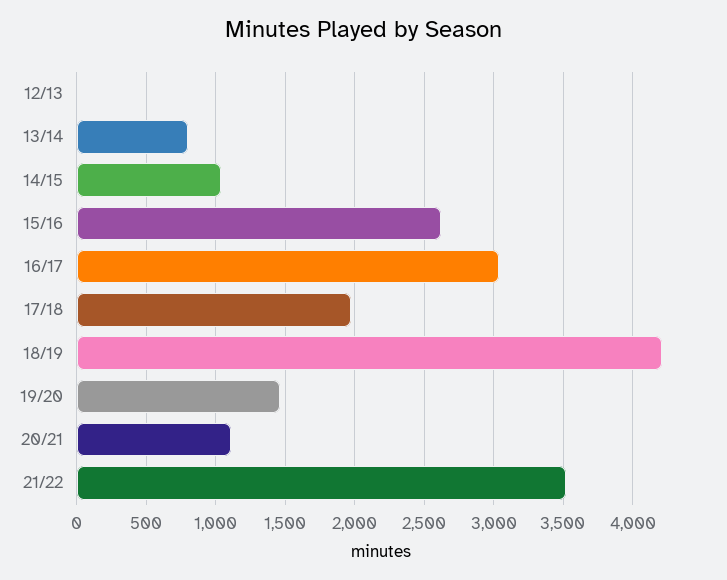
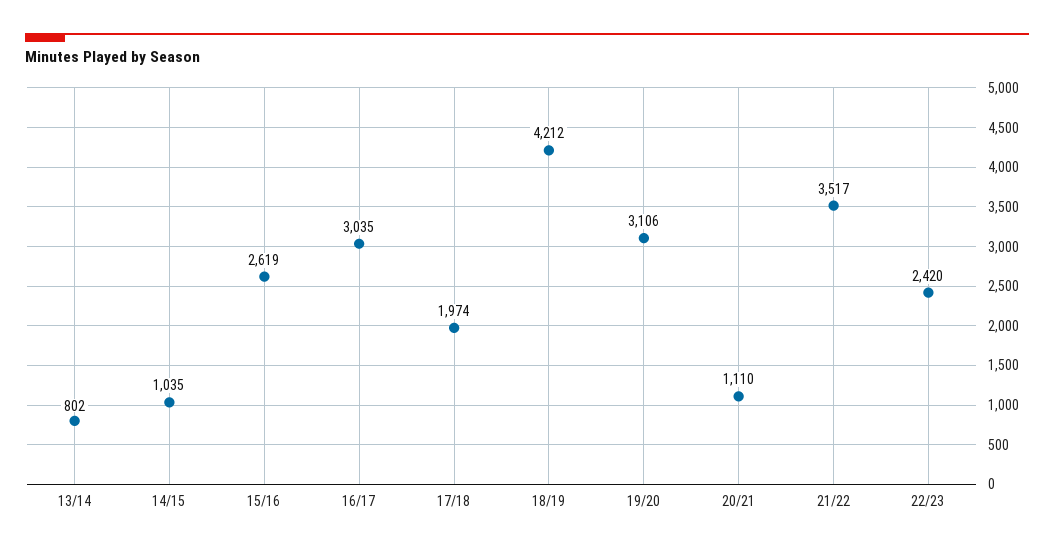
12/13: 0 -> none
19/20: 1450 -> 3106
22/23: none -> 2420

